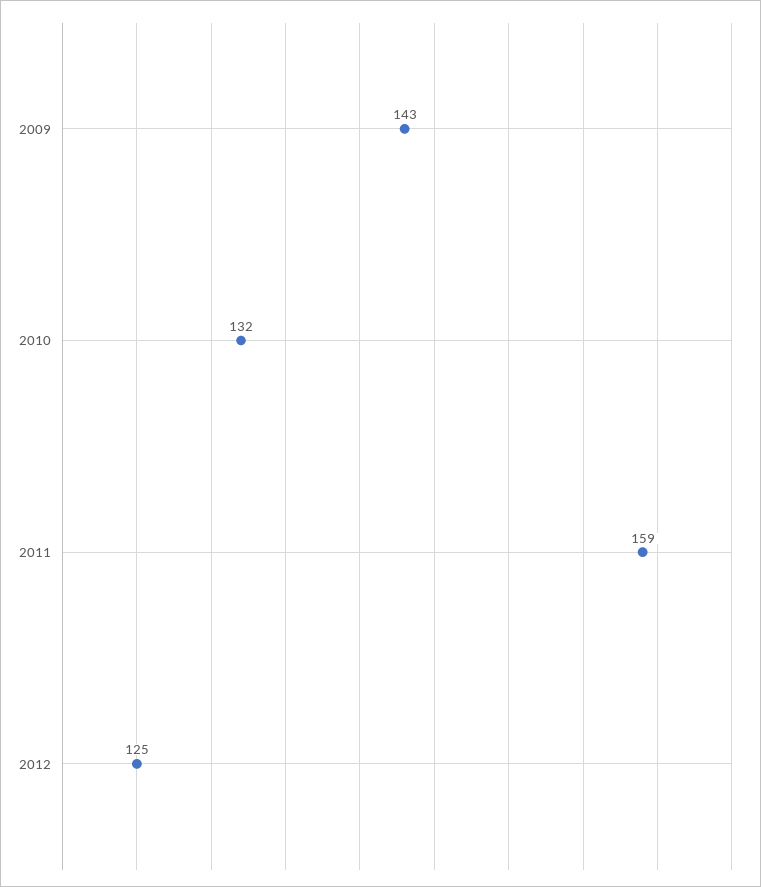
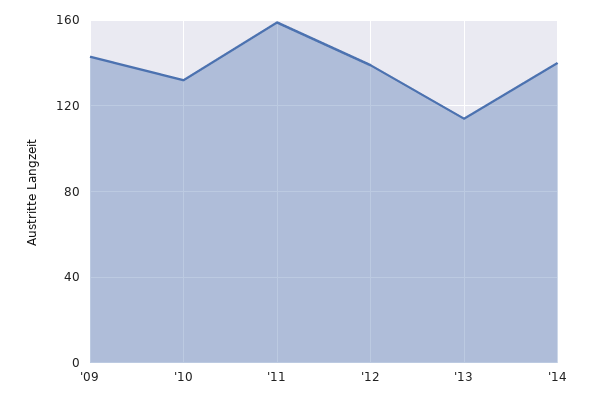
2012: 125 -> 140
'13: none -> 115
'14: none -> 140

